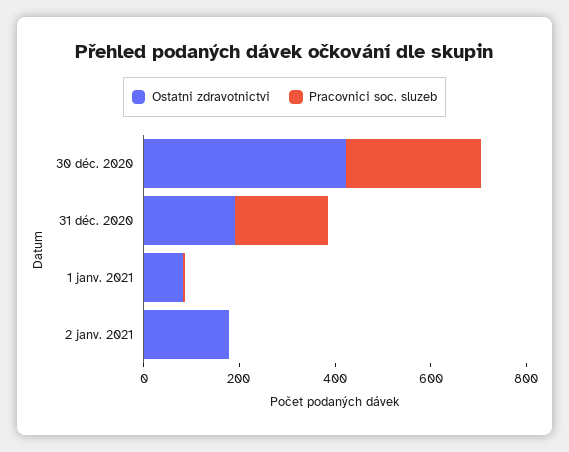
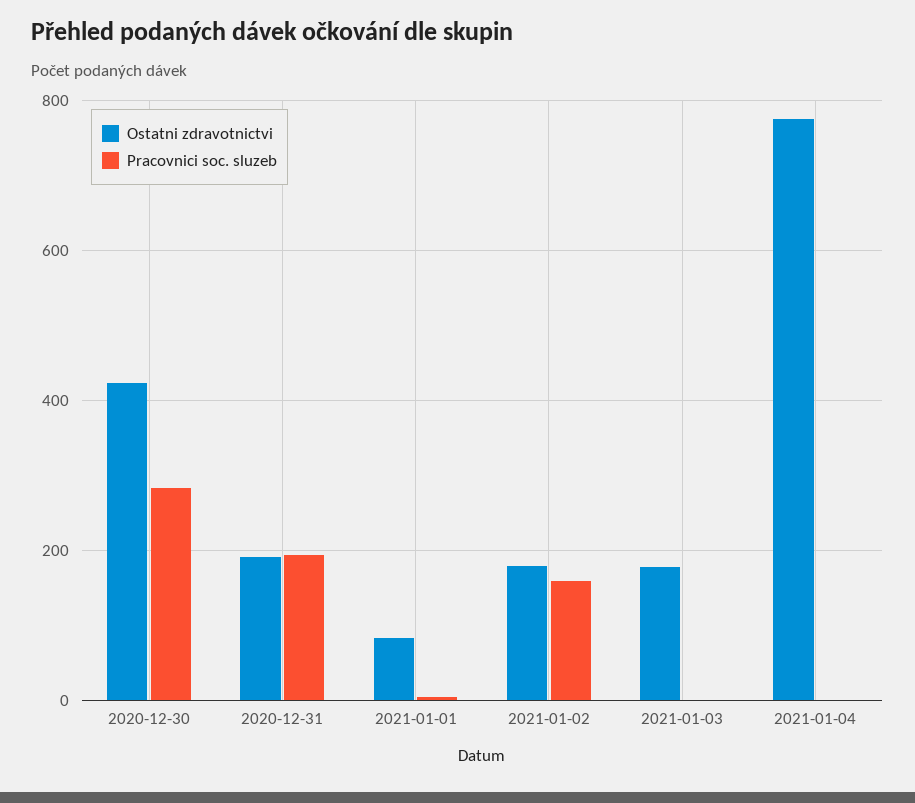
Pracovnici soc. sluzeb, 2 janv. 2021: 0 -> 160
Ostatni zdravotnictvi, 2021-01-03: none -> 180
Pracovnici soc. sluzeb, 2021-01-03: none -> 0
Ostatni zdravotnictvi, 2021-01-04: none -> 780
Pracovnici soc. sluzeb, 2021-01-04: none -> 0

